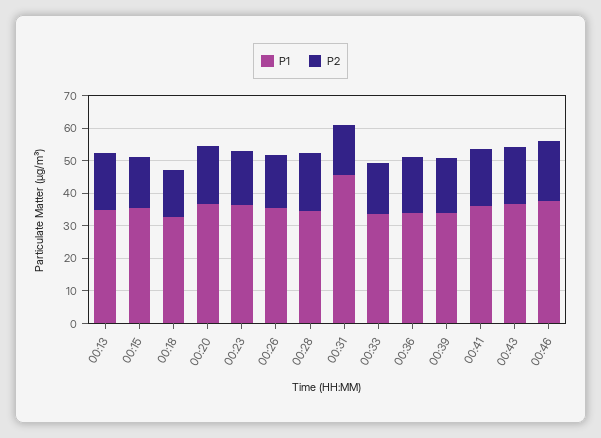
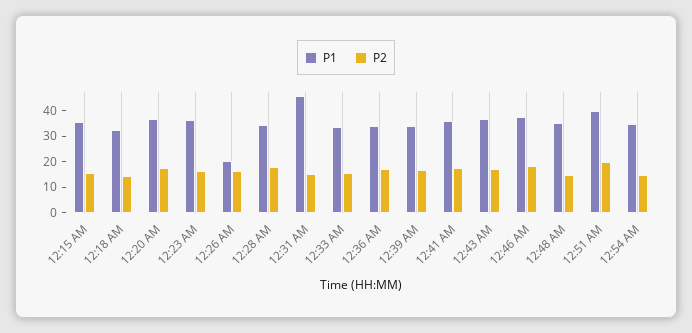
P1, 00:13: 35 -> none
P2, 00:13: 17.5 -> none
P1, 00:26: 35 -> 20
P1, 12:48 AM: none -> 35
P2, 12:48 AM: none -> 15
P1, 12:51 AM: none -> 40
P2, 12:51 AM: none -> 20
P1, 12:54 AM: none -> 35
P2, 12:54 AM: none -> 15

